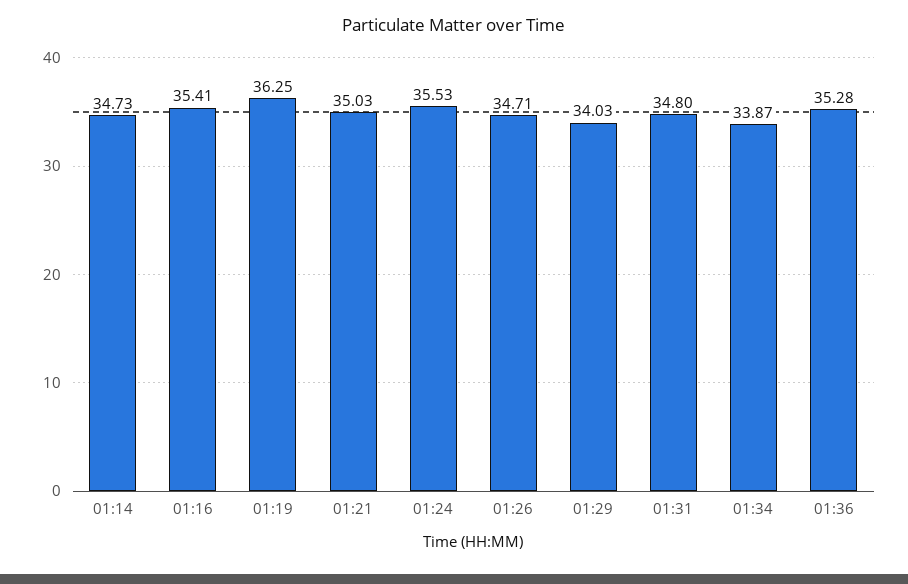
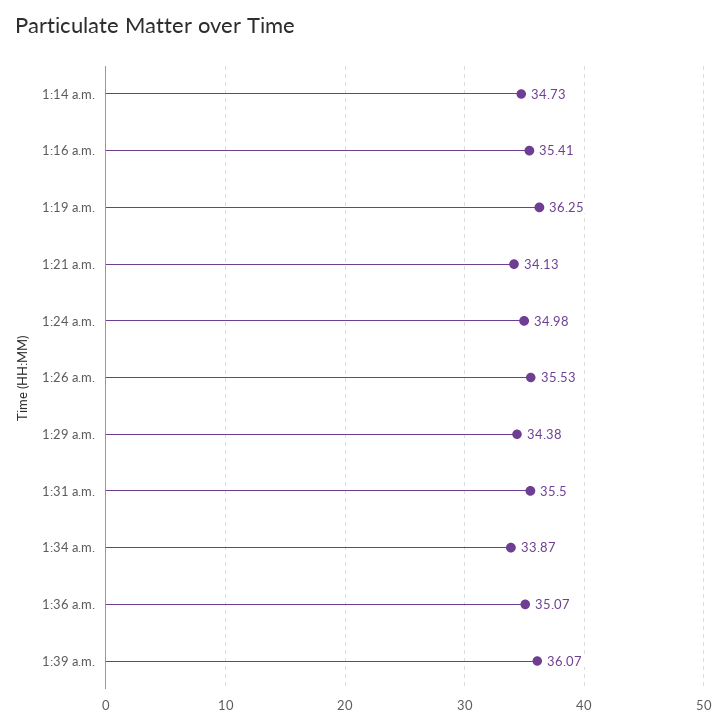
01:21: 35.03 -> 34.13
01:24: 35.53 -> 34.98
01:26: 34.71 -> 35.53
01:29: 34.03 -> 34.38
01:31: 34.8 -> 35.5
01:36: 35.28 -> 35.07
1:39 a.m.: none -> 36.07

